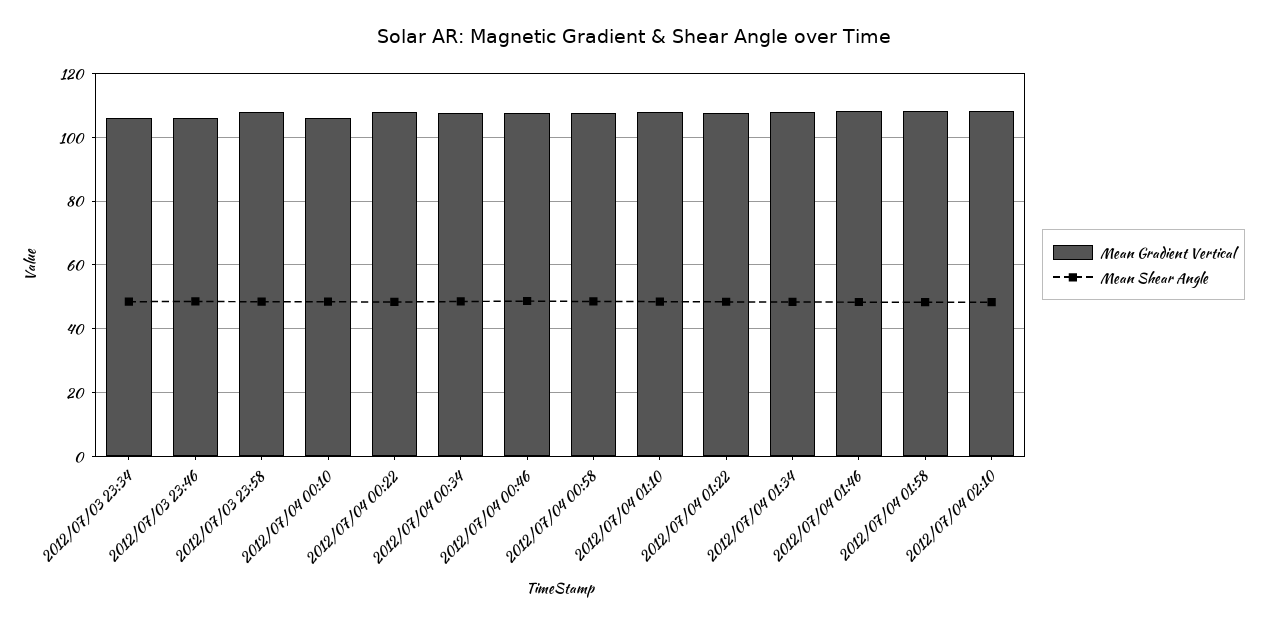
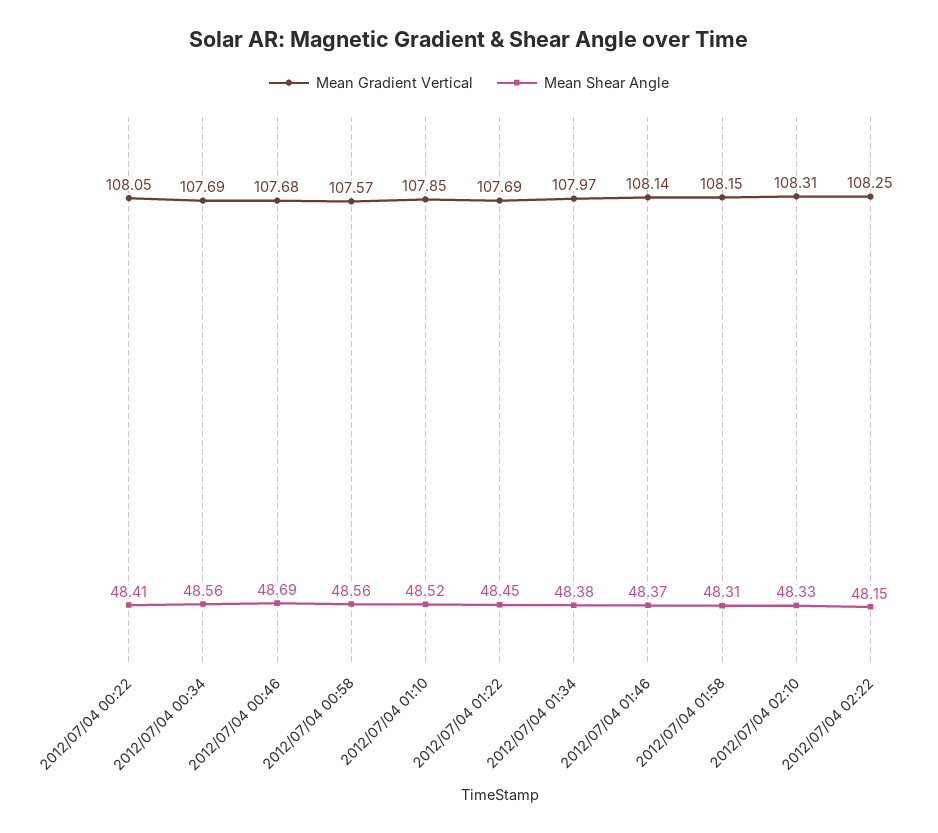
Mean Gradient Vertical, 2012/07/03 23:34: 106 -> none
Mean Shear Angle, 2012/07/03 23:34: 48 -> none
Mean Gradient Vertical, 2012/07/03 23:46: 106 -> none
Mean Shear Angle, 2012/07/03 23:46: 48 -> none
Mean Gradient Vertical, 2012/07/03 23:58: 108 -> none
Mean Shear Angle, 2012/07/03 23:58: 48 -> none
Mean Gradient Vertical, 2012/07/04 00:10: 106 -> none
Mean Shear Angle, 2012/07/04 00:10: 48 -> none
Mean Gradient Vertical, 2012/07/04 02:22: none -> 108.25
Mean Shear Angle, 2012/07/04 02:22: none -> 48.15

